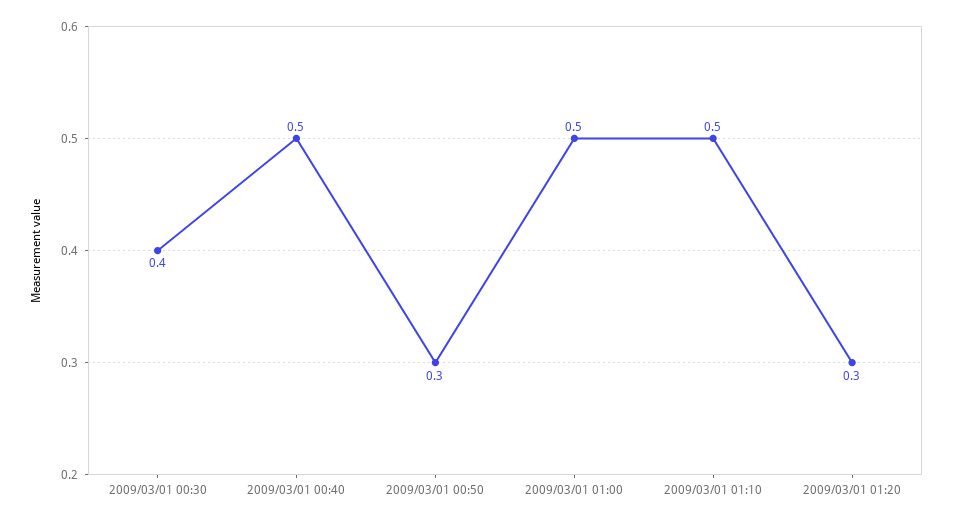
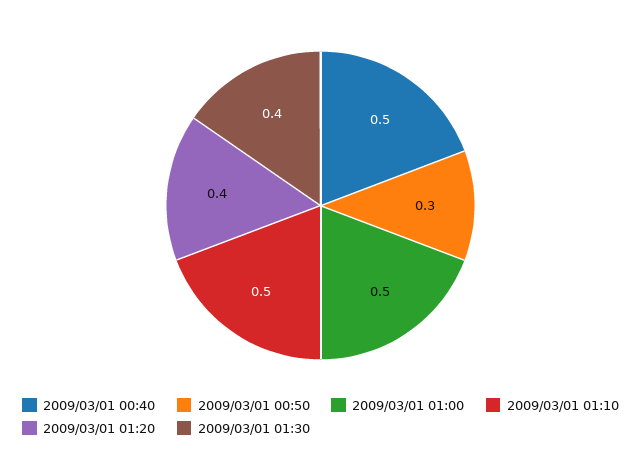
2009/03/01 00:30: 0.4 -> none
2009/03/01 01:20: 0.3 -> 0.4
2009/03/01 01:30: none -> 0.4

